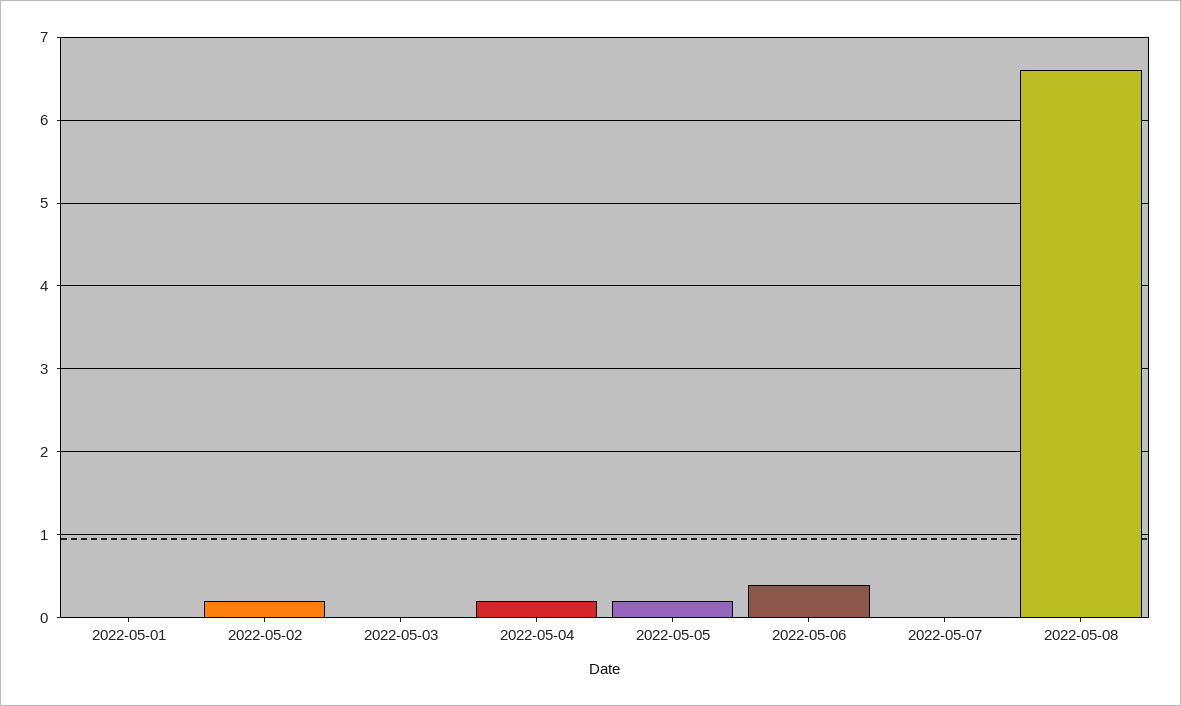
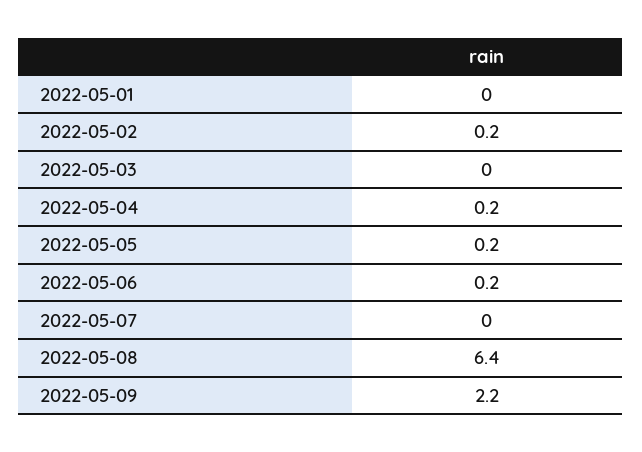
2022-05-06: 0.4 -> 0.2
2022-05-08: 6.6 -> 6.4
2022-05-09: none -> 2.2

